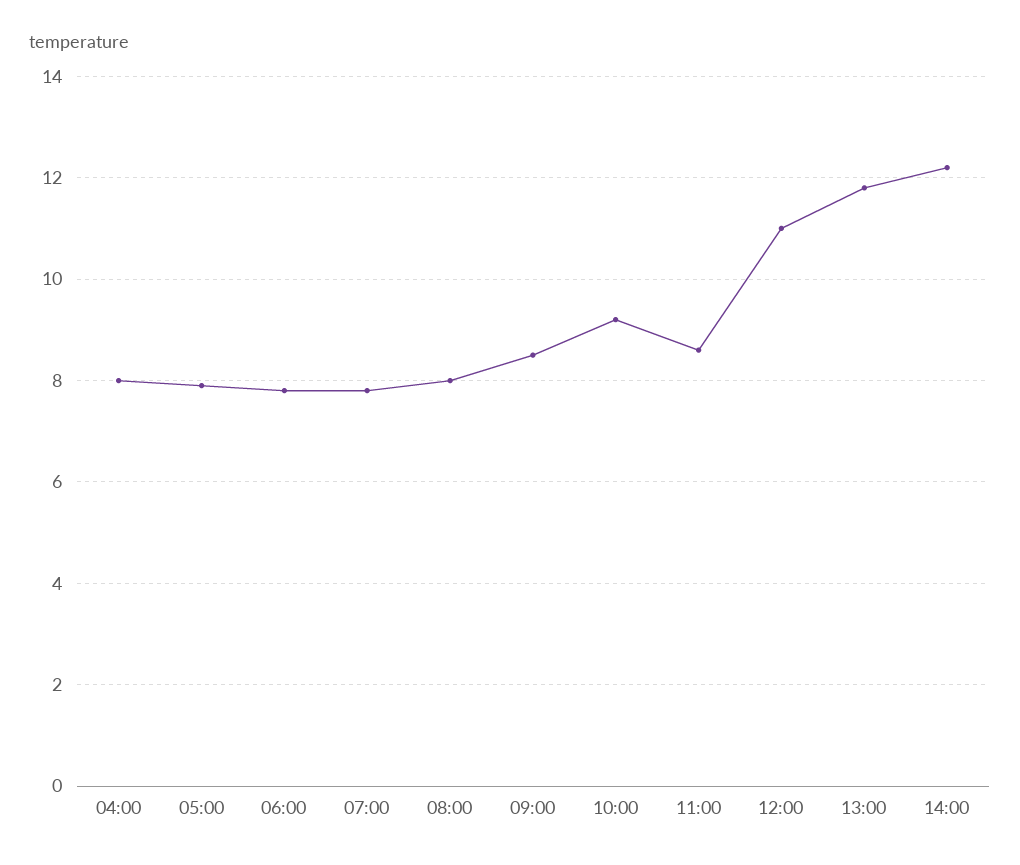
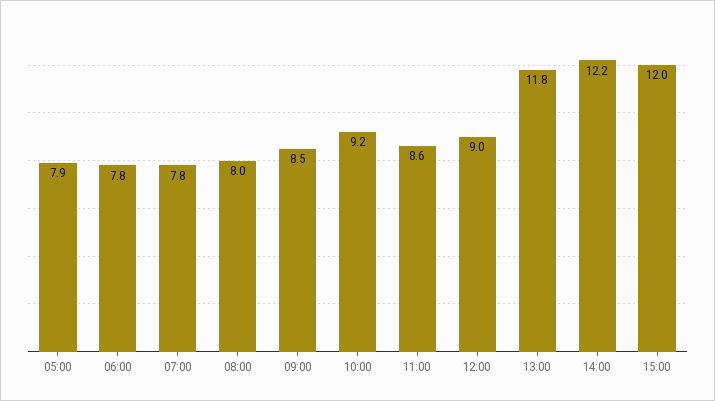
04:00: 8 -> none
12:00: 11 -> 9
15:00: none -> 12

